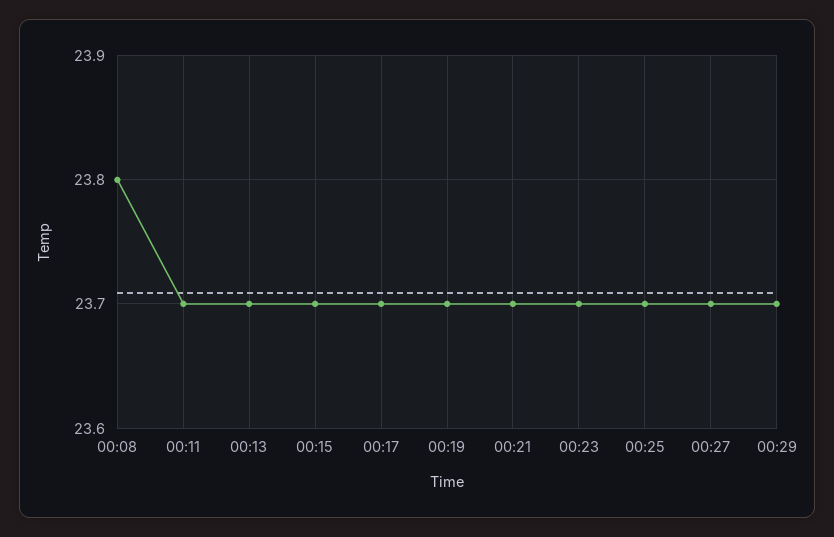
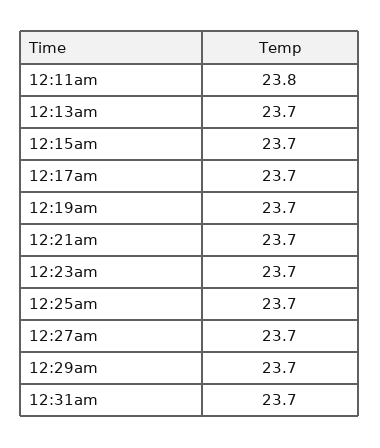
00:08: 23.8 -> none
00:11: 23.7 -> 23.8
12:31am: none -> 23.7

